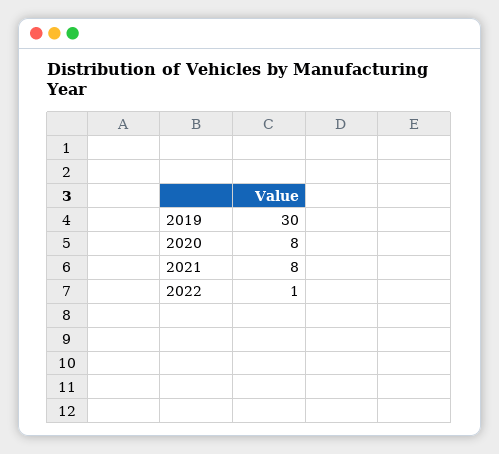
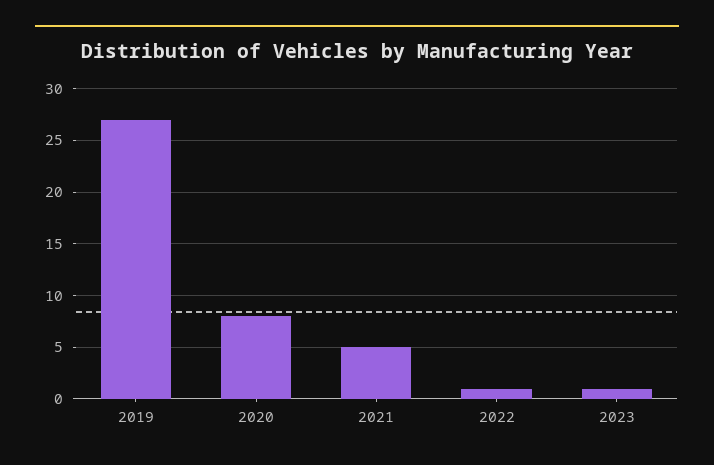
2019: 30 -> 27
2021: 8 -> 5
2023: none -> 1

